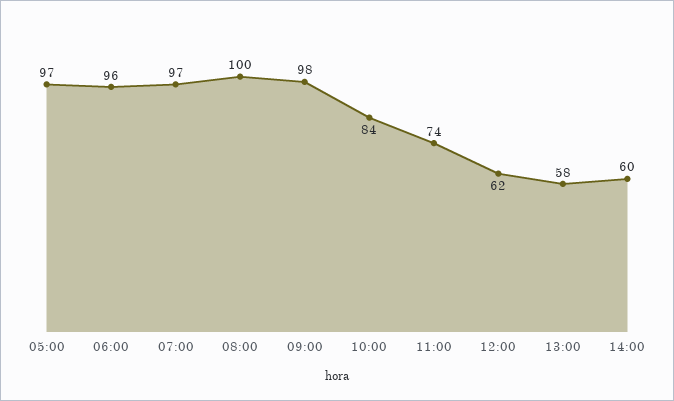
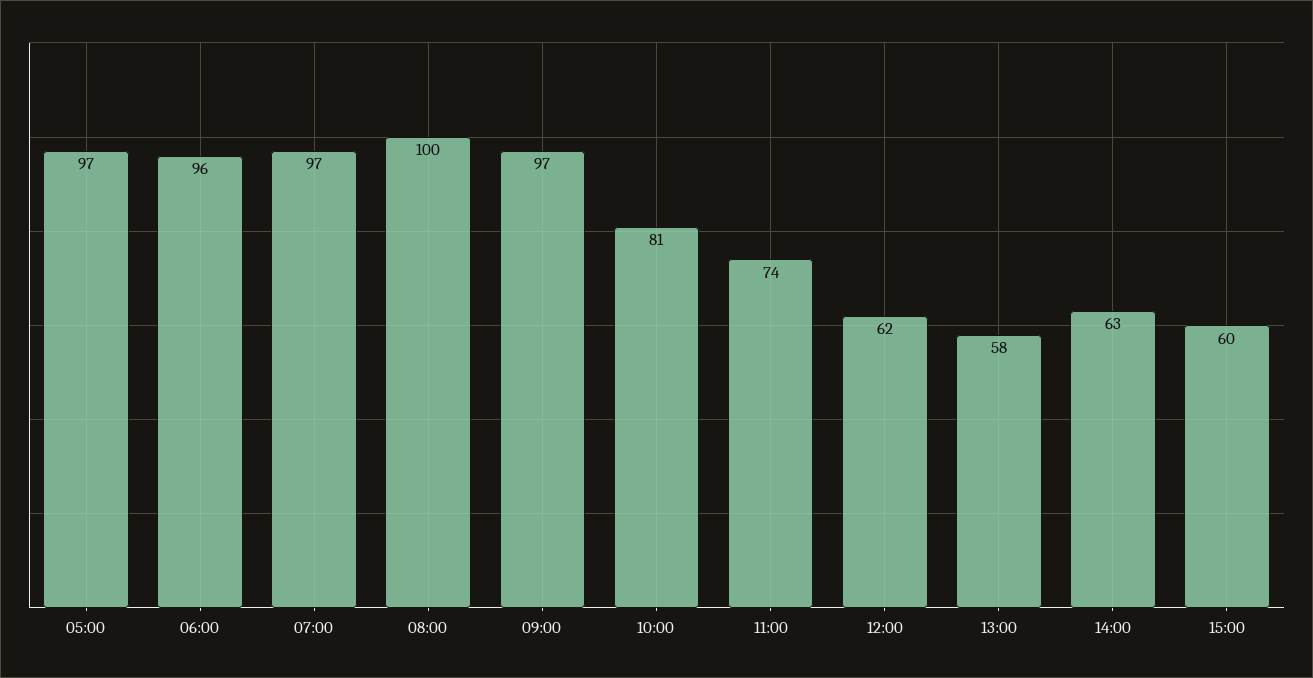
09:00: 98 -> 97
10:00: 84 -> 81
14:00: 60 -> 63
15:00: none -> 60

